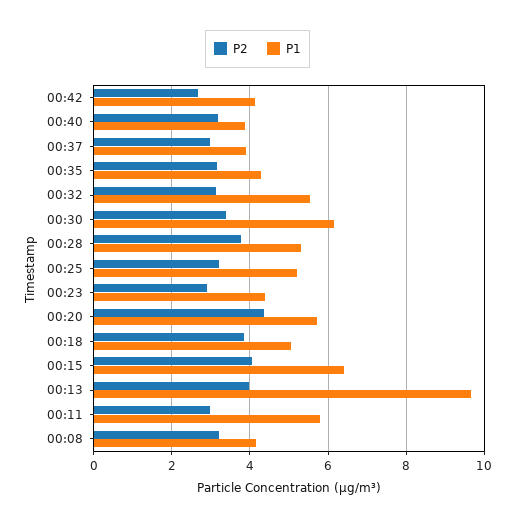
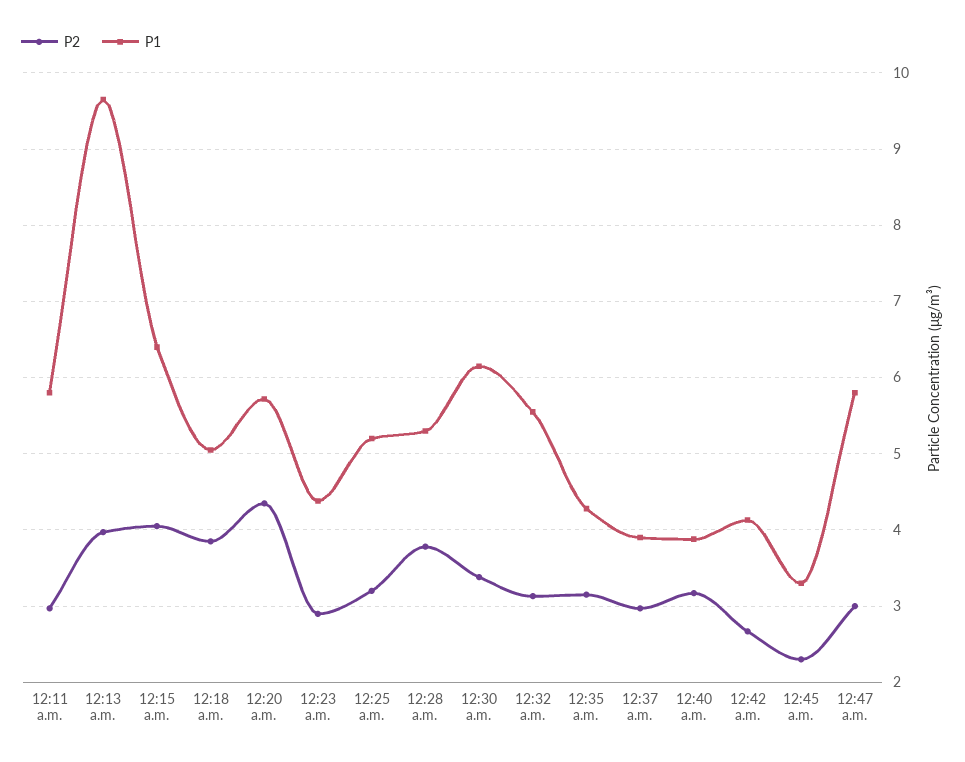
P2, 00:08: 3.2 -> none
P1, 00:08: 4.2 -> none
P2, 12:45 a.m.: none -> 2.3
P1, 12:45 a.m.: none -> 3.3
P2, 12:47 a.m.: none -> 3
P1, 12:47 a.m.: none -> 5.8

